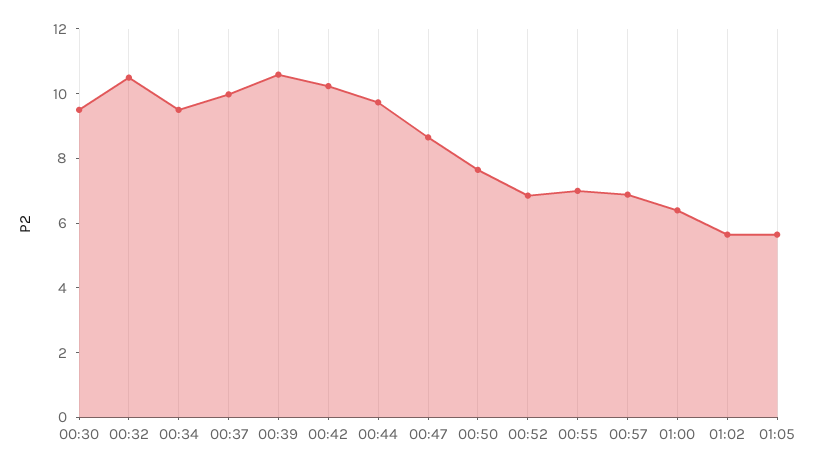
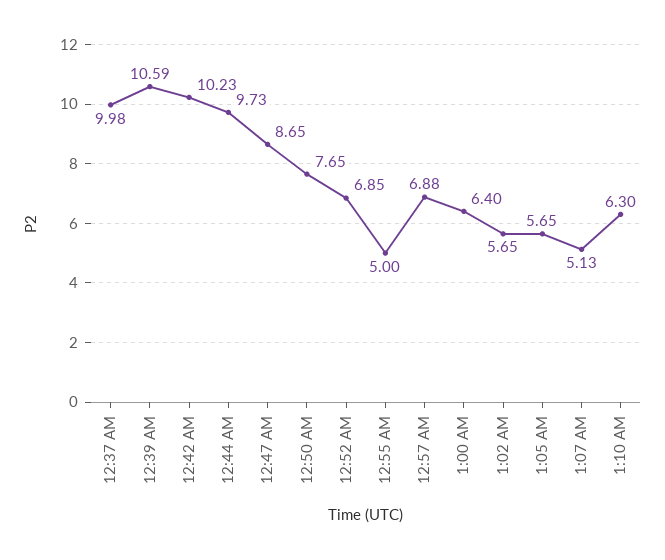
00:30: 9.5 -> none
00:32: 10.5 -> none
00:34: 9.5 -> none
00:55: 7 -> 5
1:07 AM: none -> 5.13
1:10 AM: none -> 6.3

